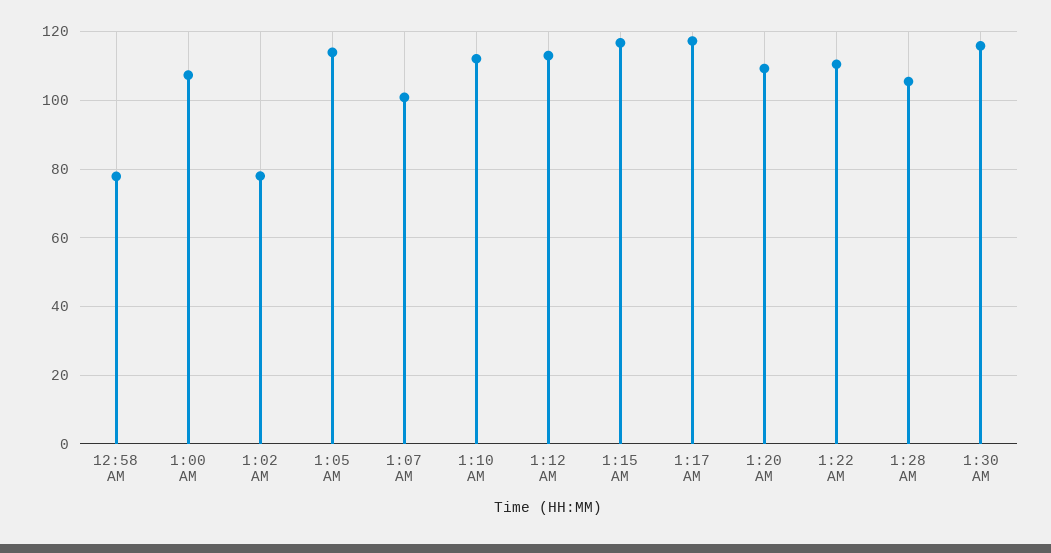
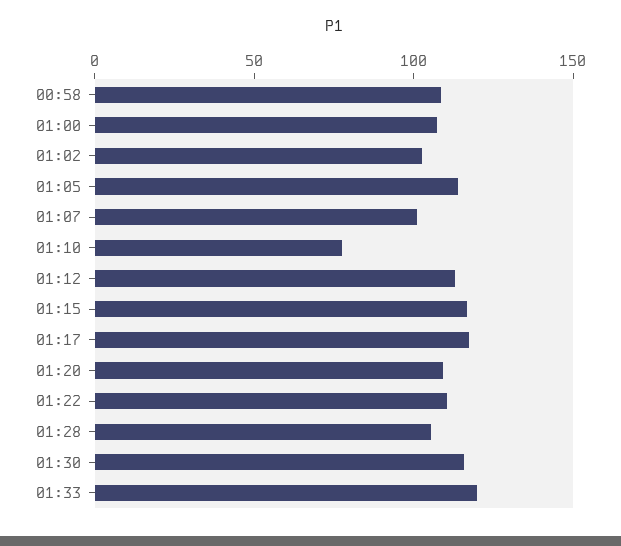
12:58 AM: 78 -> 110
1:02 AM: 78 -> 100
1:10 AM: 112 -> 80
01:33: none -> 120

